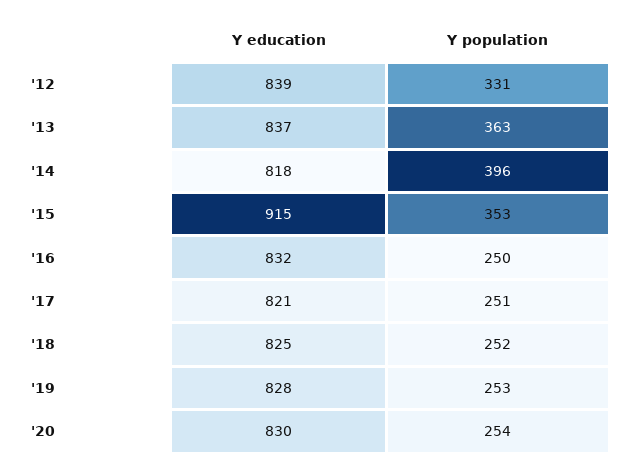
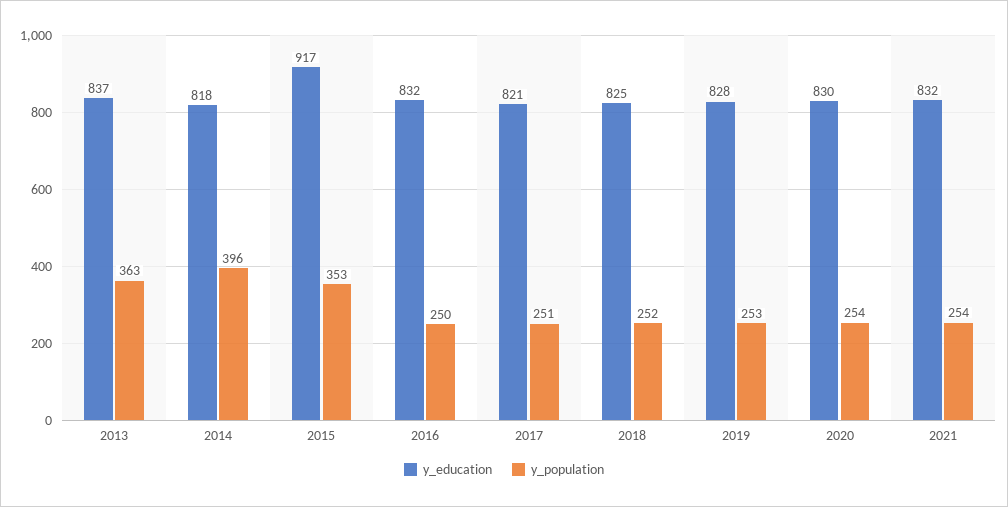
Y education, '12: 839 -> none
Y population, '12: 331 -> none
Y education, '15: 915 -> 917
Y education, 2021: none -> 832
Y population, 2021: none -> 254

